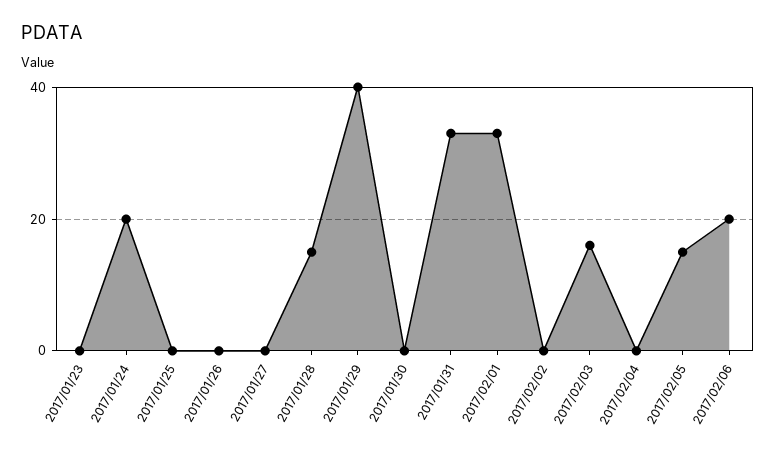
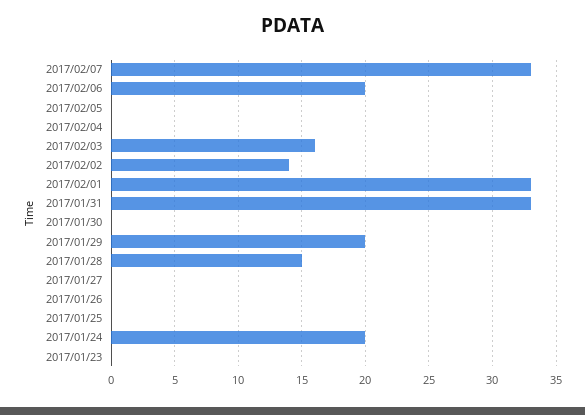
2017/01/29: 40 -> 20
2017/02/02: 0 -> 14
2017/02/05: 15 -> 0
2017/02/07: none -> 33

